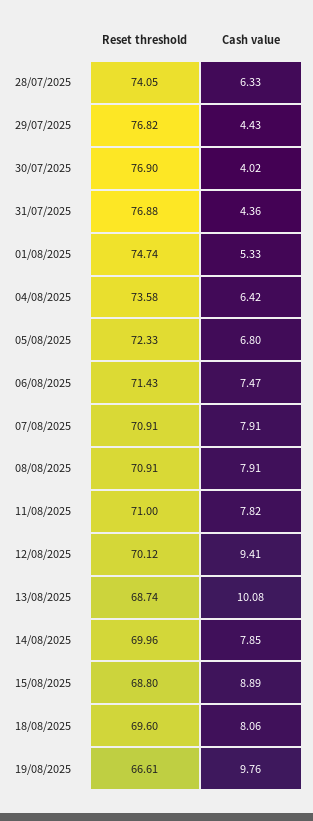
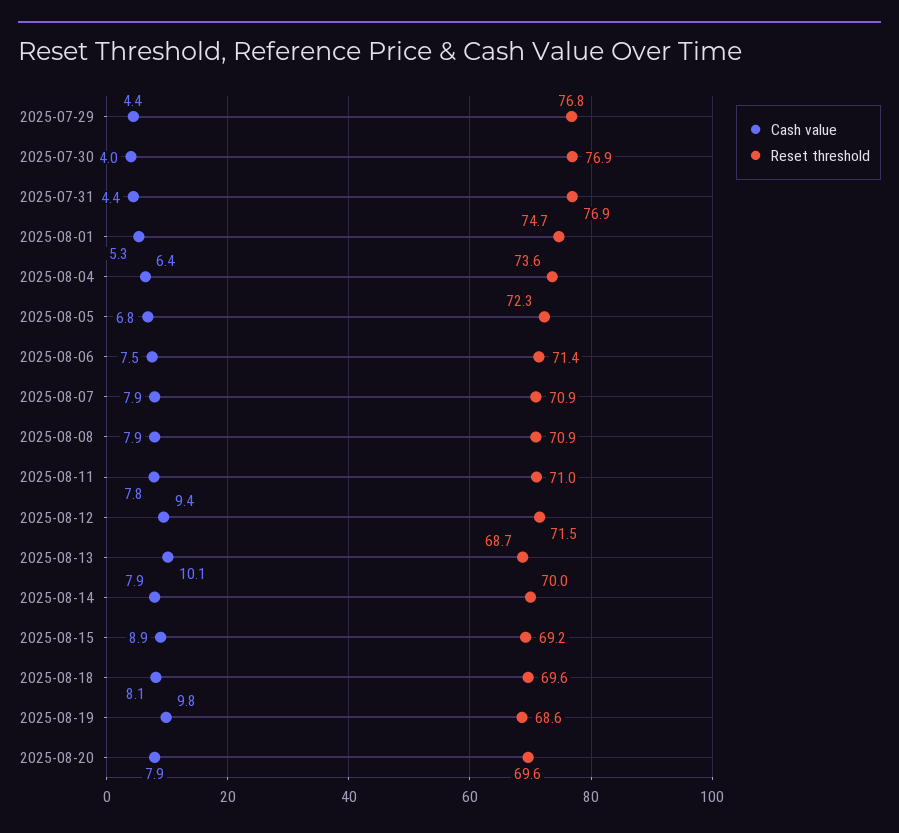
Reset threshold, 28/07/2025: 74.05 -> none
Cash value, 28/07/2025: 6.33 -> none
Reset threshold, 12/08/2025: 70.12 -> 71.5
Reset threshold, 15/08/2025: 68.8 -> 69.2
Reset threshold, 19/08/2025: 66.61 -> 68.6
Cash value, 2025-08-20: none -> 7.9
Reset threshold, 2025-08-20: none -> 69.6

